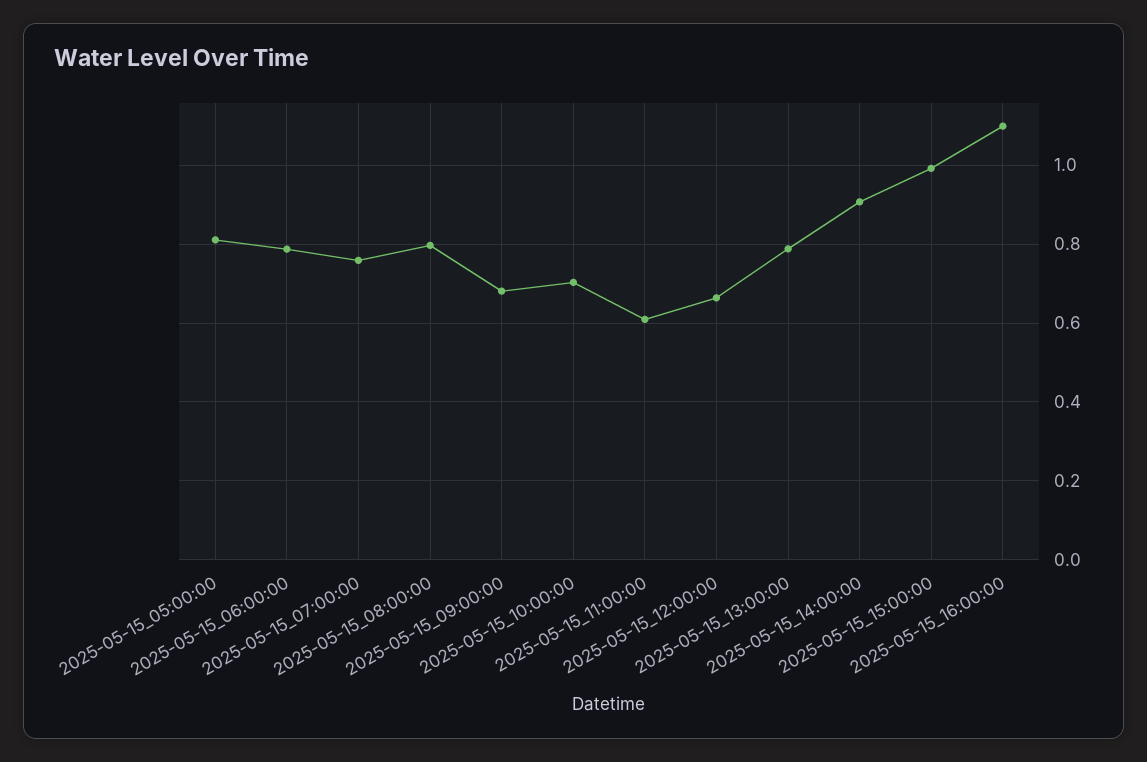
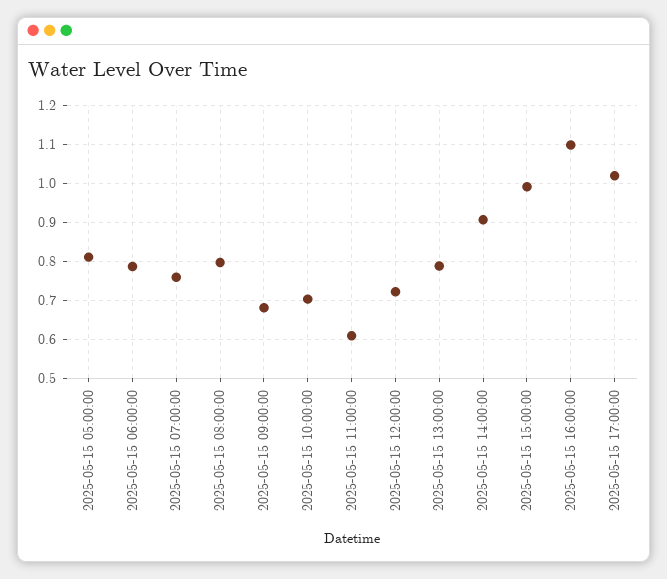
2025-05-15_12:00:00: 0.66 -> 0.72
2025-05-15 17:00:00: none -> 1.02

